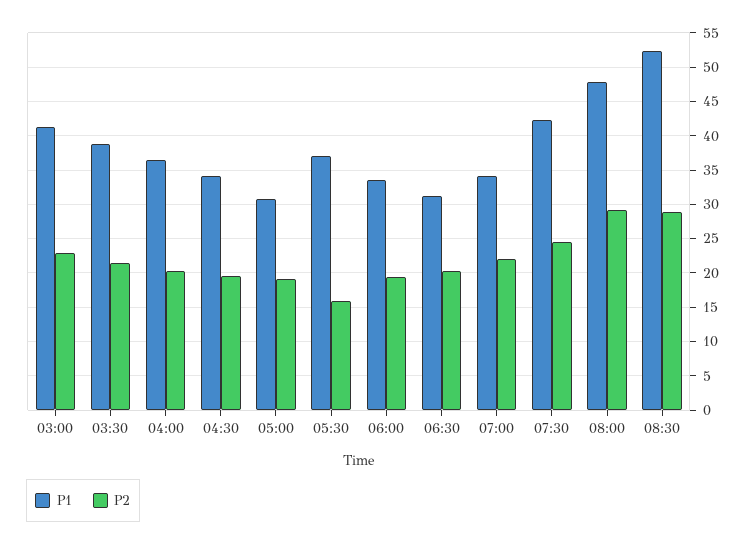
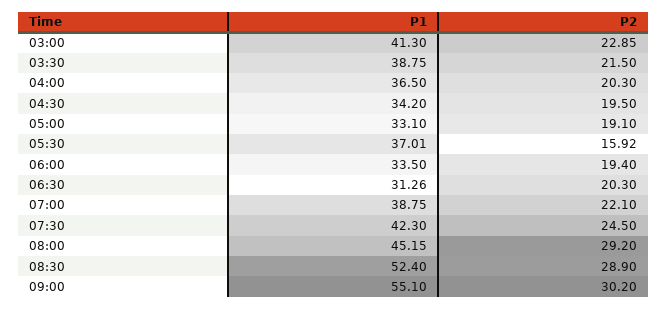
P1, 05:00: 31 -> 33.1
P1, 07:00: 34 -> 38.75
P1, 08:00: 48 -> 45.15
P1, 09:00: none -> 55.1
P2, 09:00: none -> 30.2

